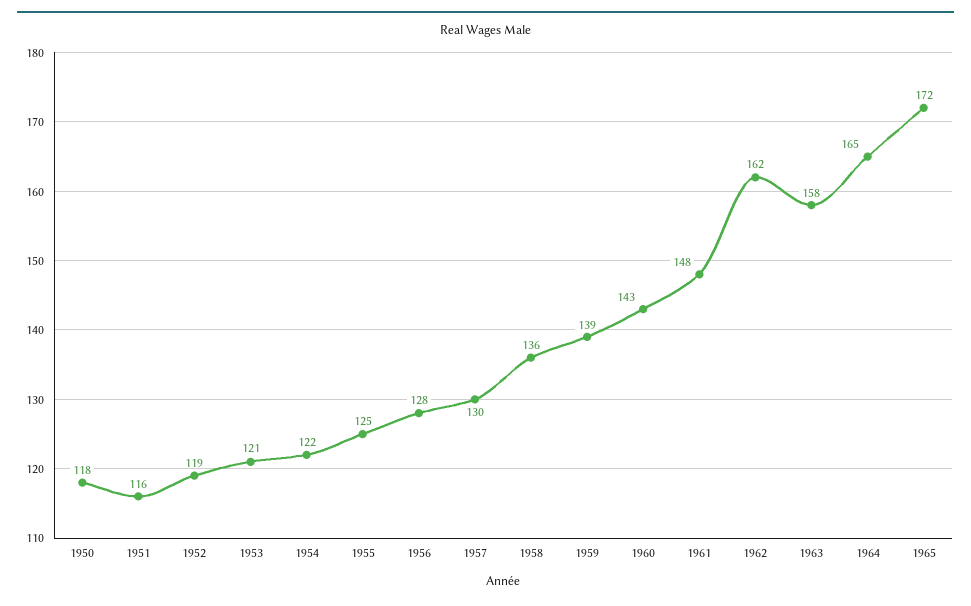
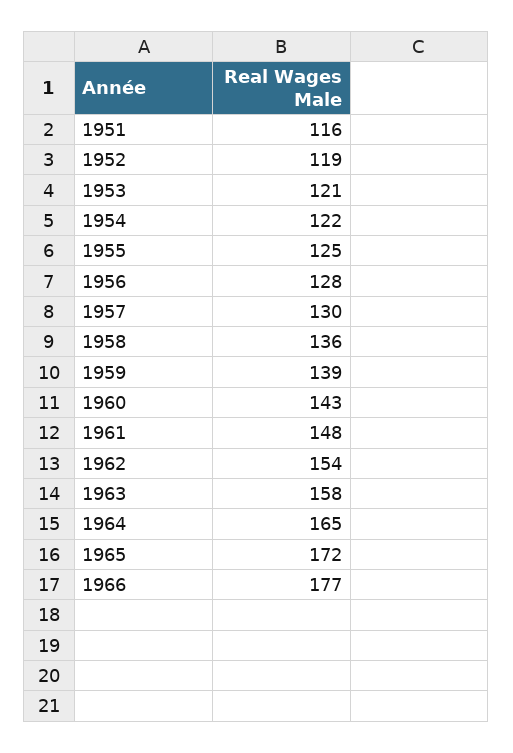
1950: 118 -> none
1962: 162 -> 154
1966: none -> 177

